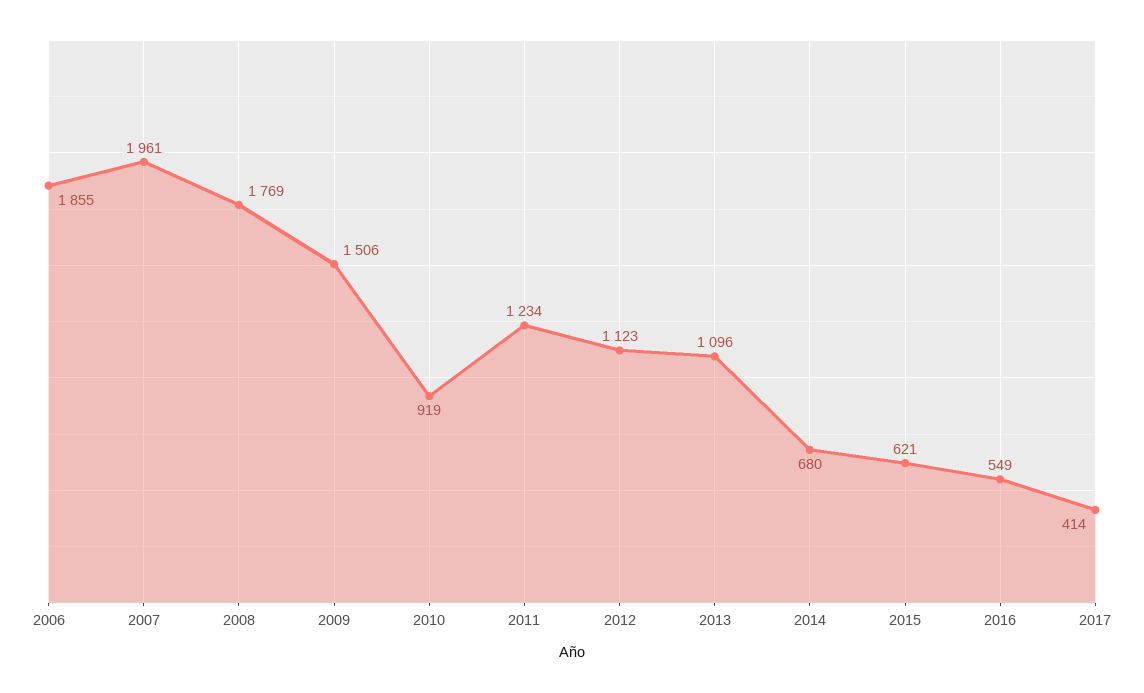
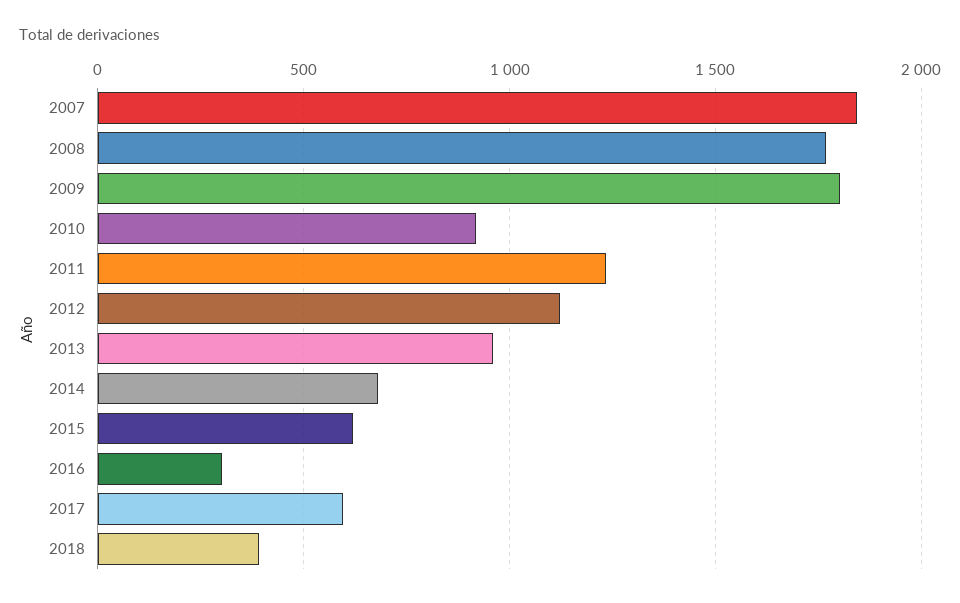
2006: 1855 -> none
2007: 1961 -> 1850
2009: 1506 -> 1800
2013: 1096 -> 950
2016: 549 -> 300
2017: 414 -> 600
2018: none -> 400

